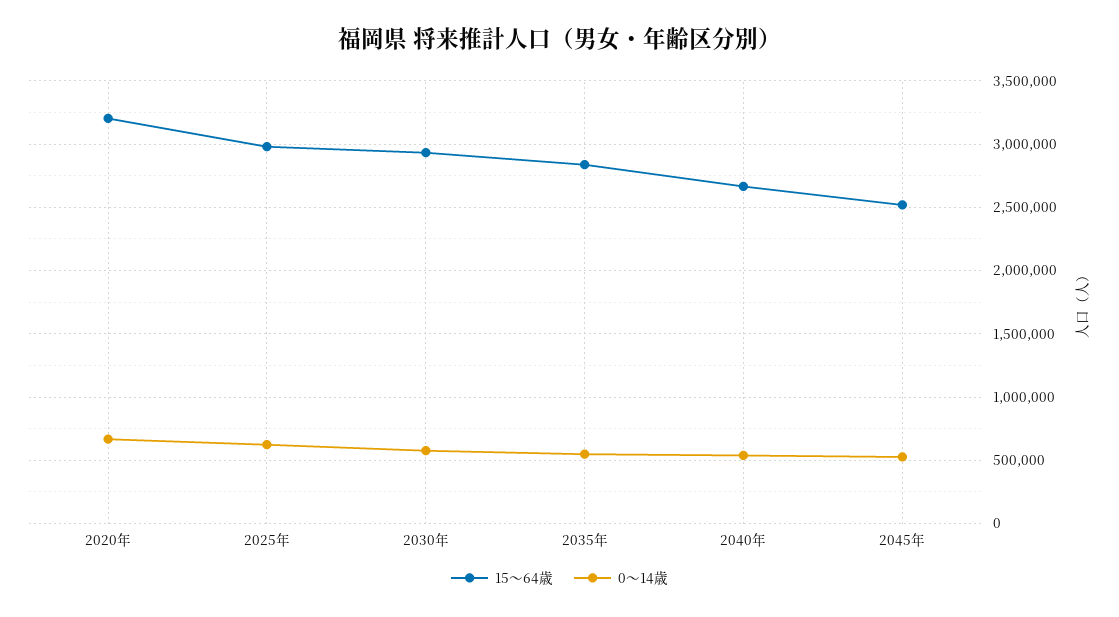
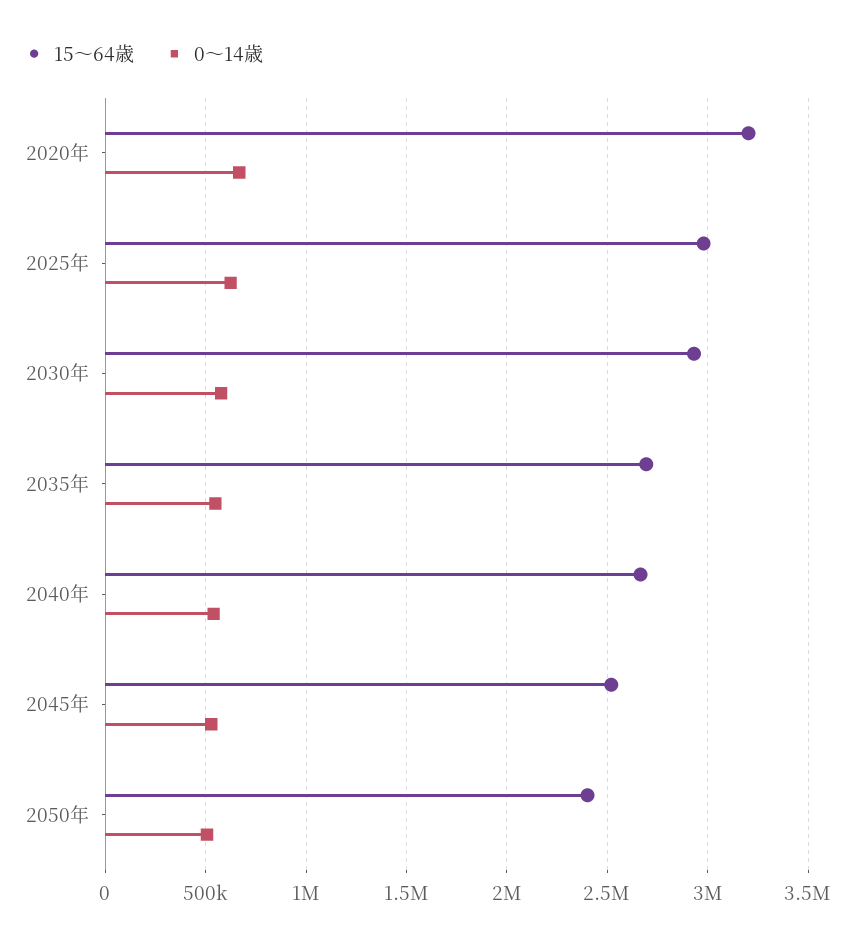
15～64歳, 2035年: 2850000 -> 2700000
15～64歳, 2050年: none -> 2400000
0～14歳, 2050年: none -> 500000

